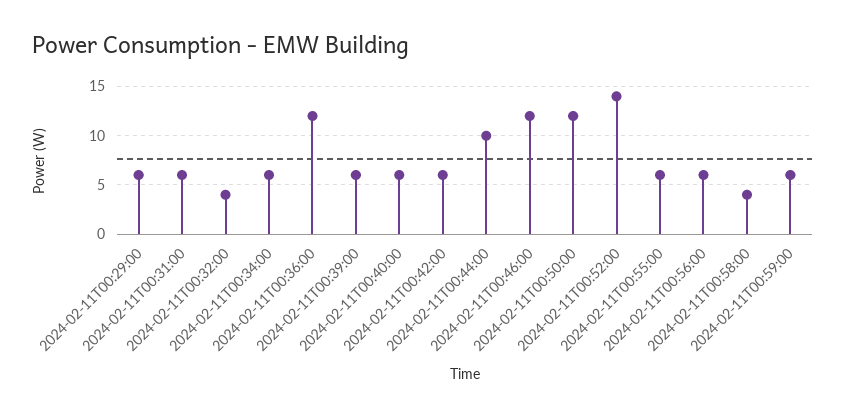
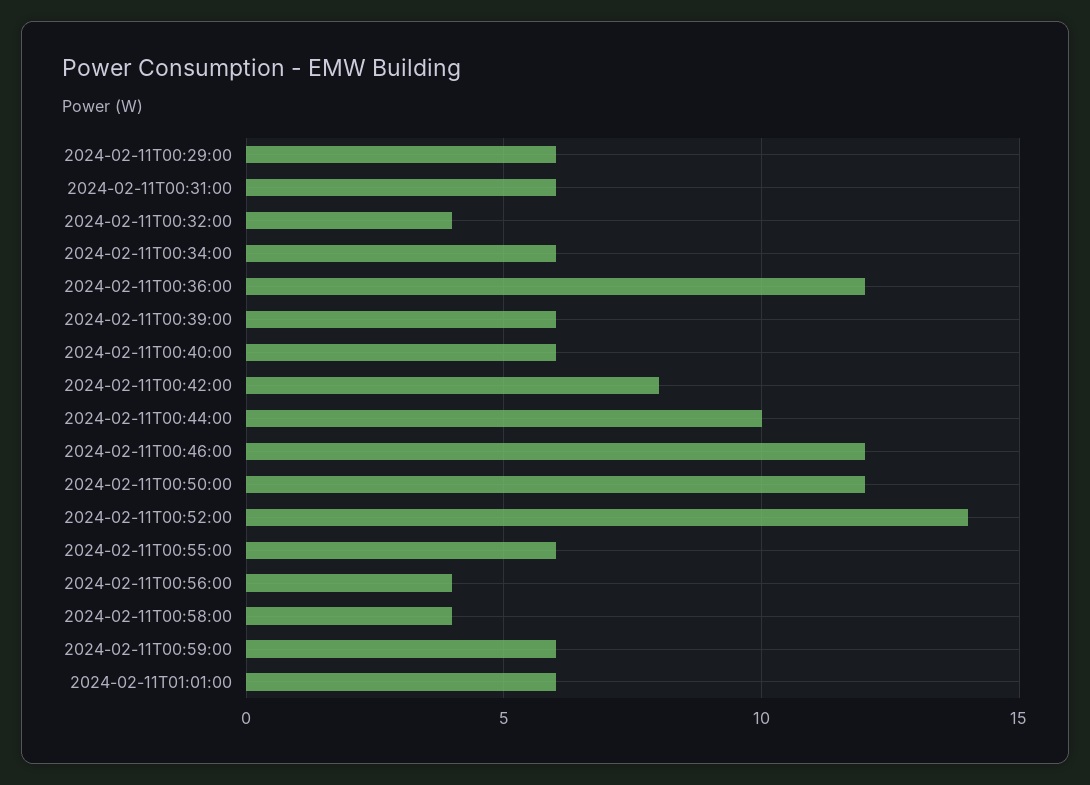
2024-02-11T00:42:00: 6 -> 8
2024-02-11T00:56:00: 6 -> 4
2024-02-11T01:01:00: none -> 6

